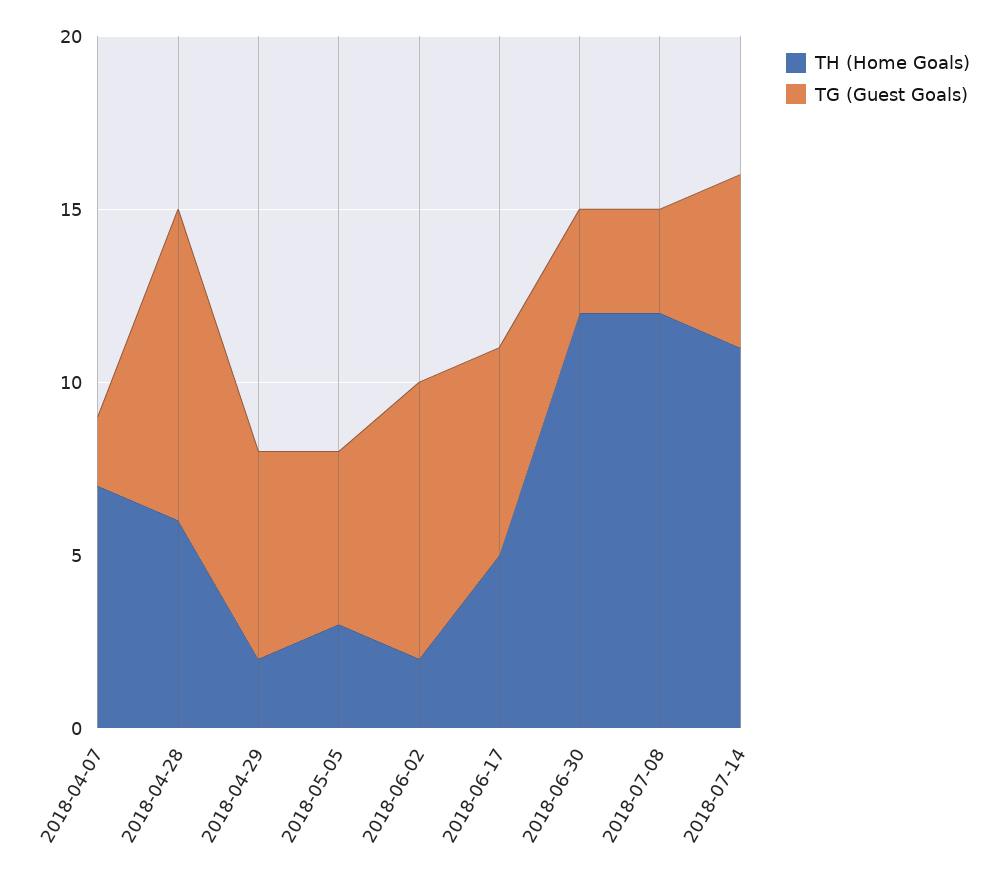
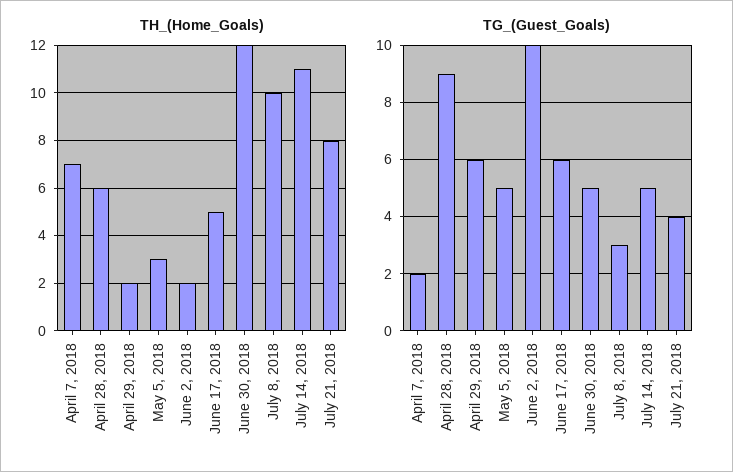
TG (Guest Goals), 2018-06-02: 8 -> 10
TG (Guest Goals), 2018-06-30: 3 -> 5
TH (Home Goals), 2018-07-08: 12 -> 10
TH (Home Goals), July 21, 2018: none -> 8
TG (Guest Goals), July 21, 2018: none -> 4

